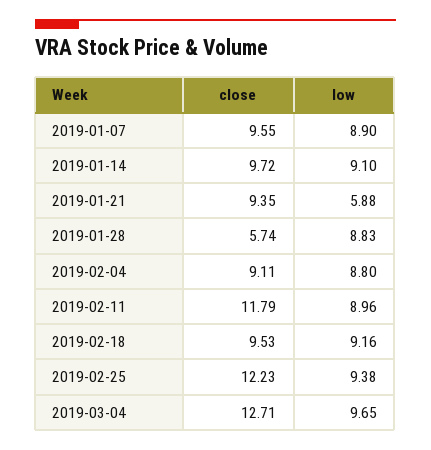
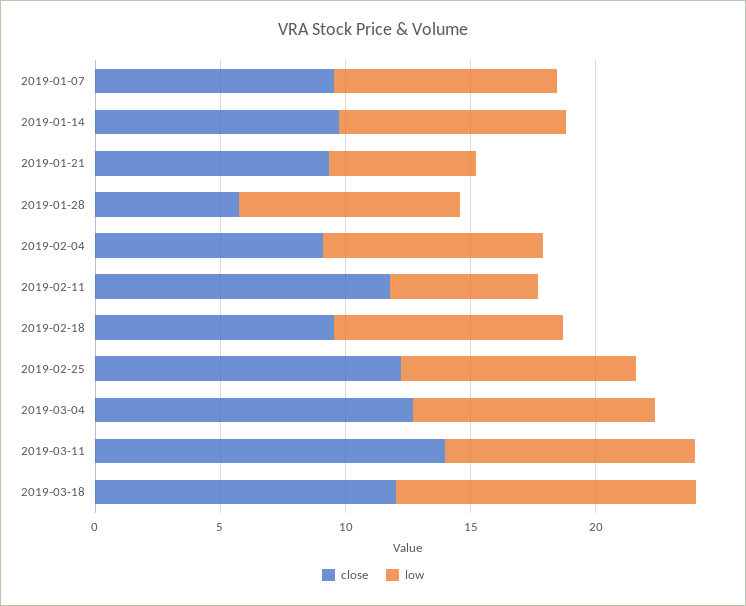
low, 2019-02-11: 8.96 -> 6
close, 2019-03-11: none -> 14
low, 2019-03-11: none -> 10
close, 2019-03-18: none -> 12
low, 2019-03-18: none -> 12

